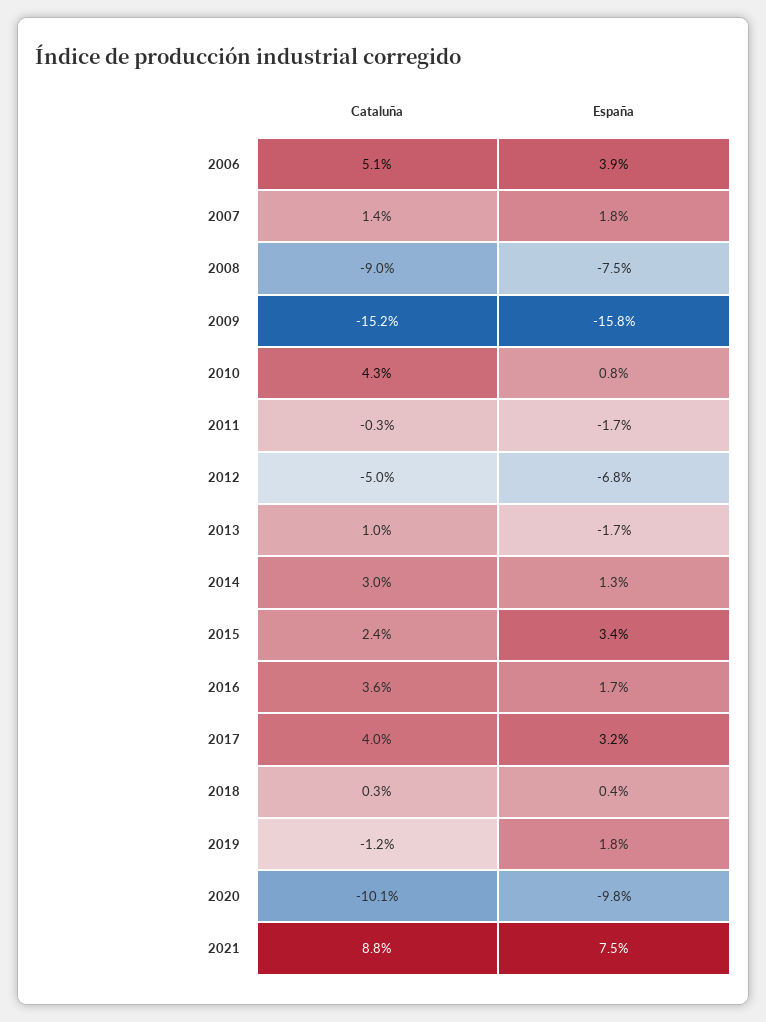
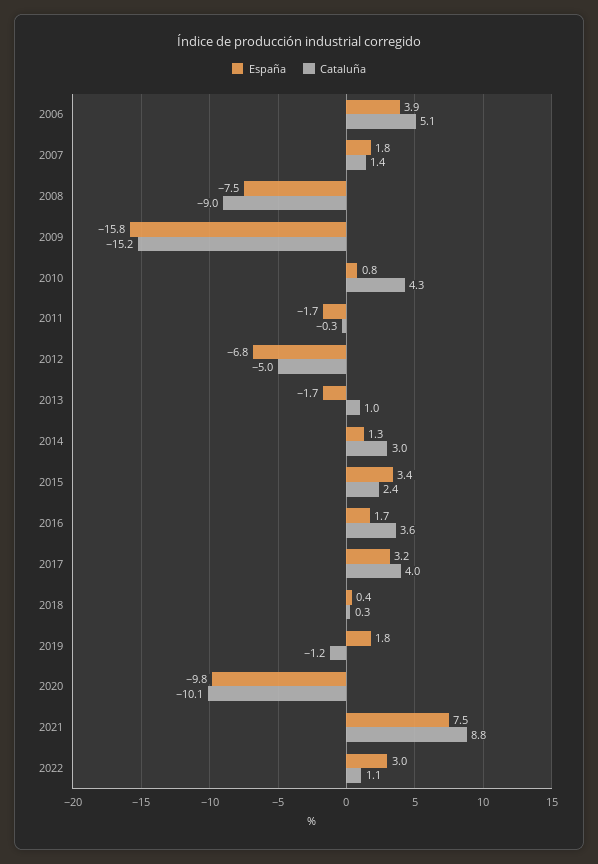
España, 2022: none -> 3
Cataluña, 2022: none -> 1.1

